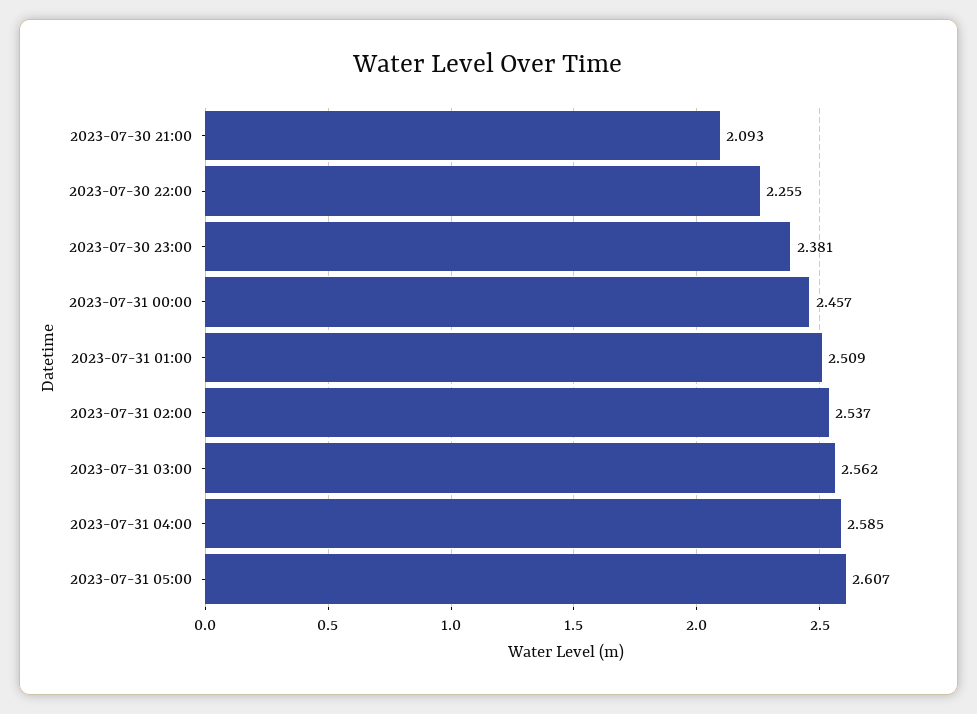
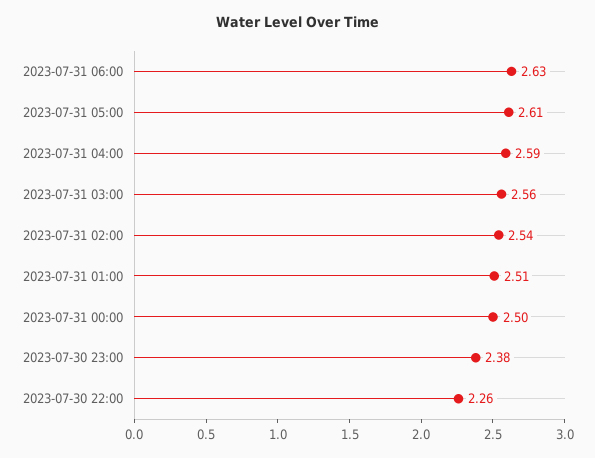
2023-07-30 21:00: 2.093 -> none
2023-07-31 00:00: 2.457 -> 2.5
2023-07-31 06:00: none -> 2.63

